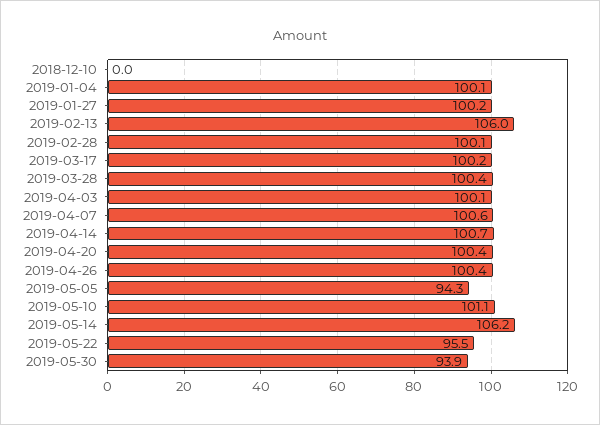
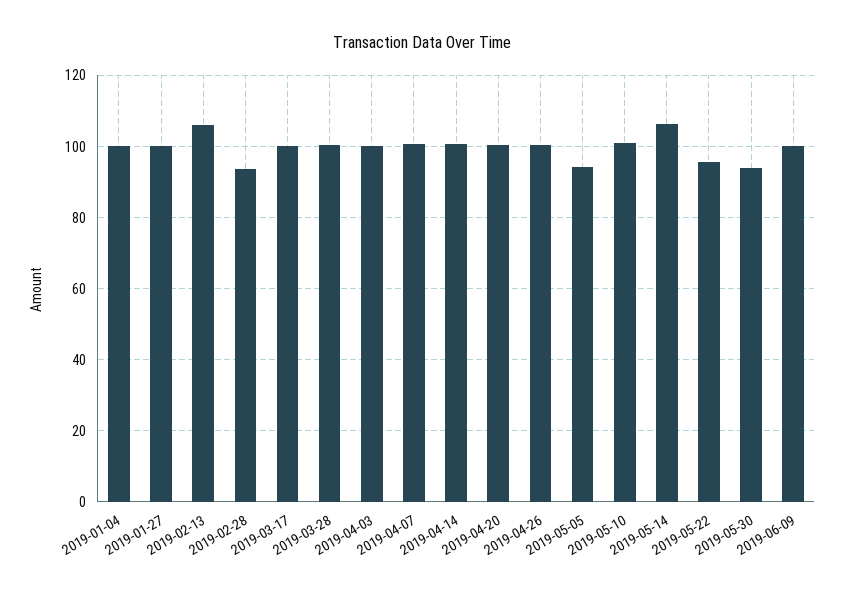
2018-12-10: 0 -> none
2019-02-28: 100.1 -> 94
2019-06-09: none -> 100

